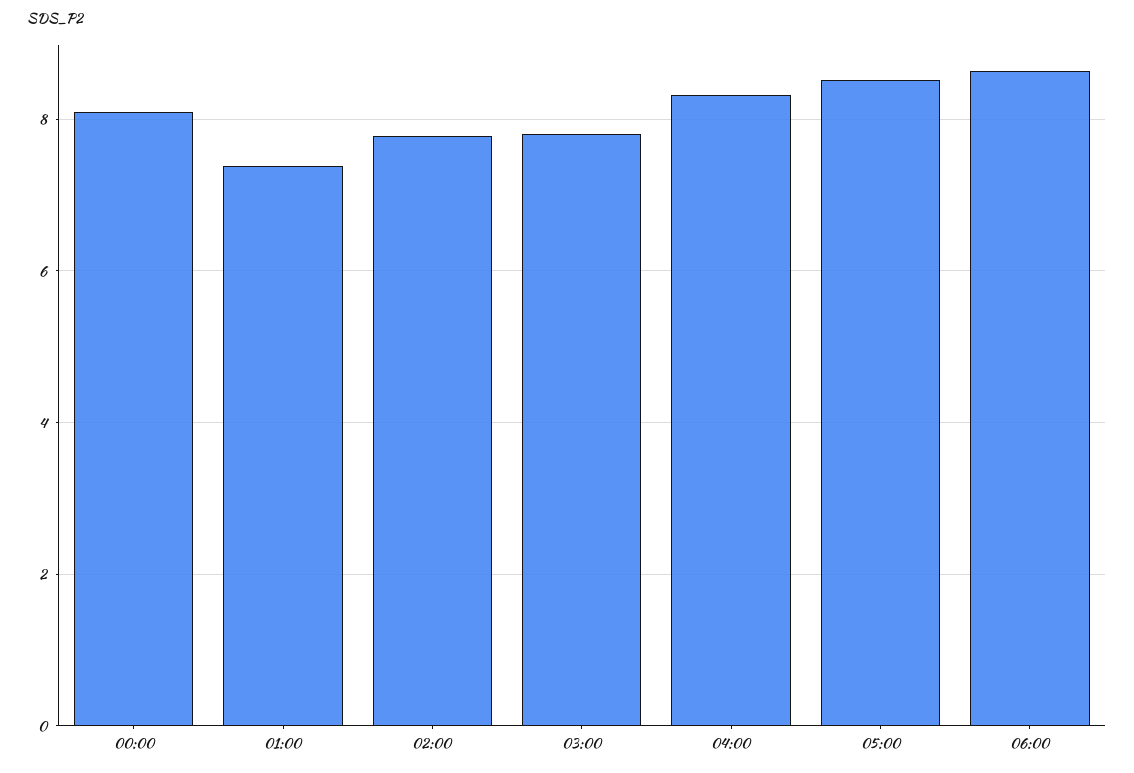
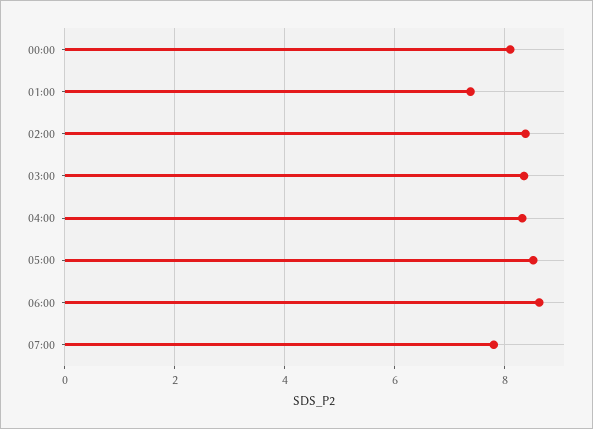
02:00: 7.8 -> 8.4
03:00: 7.8 -> 8.4
07:00: none -> 7.8

